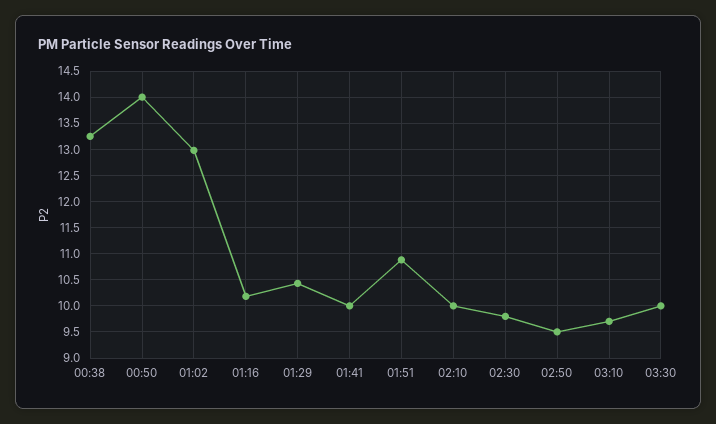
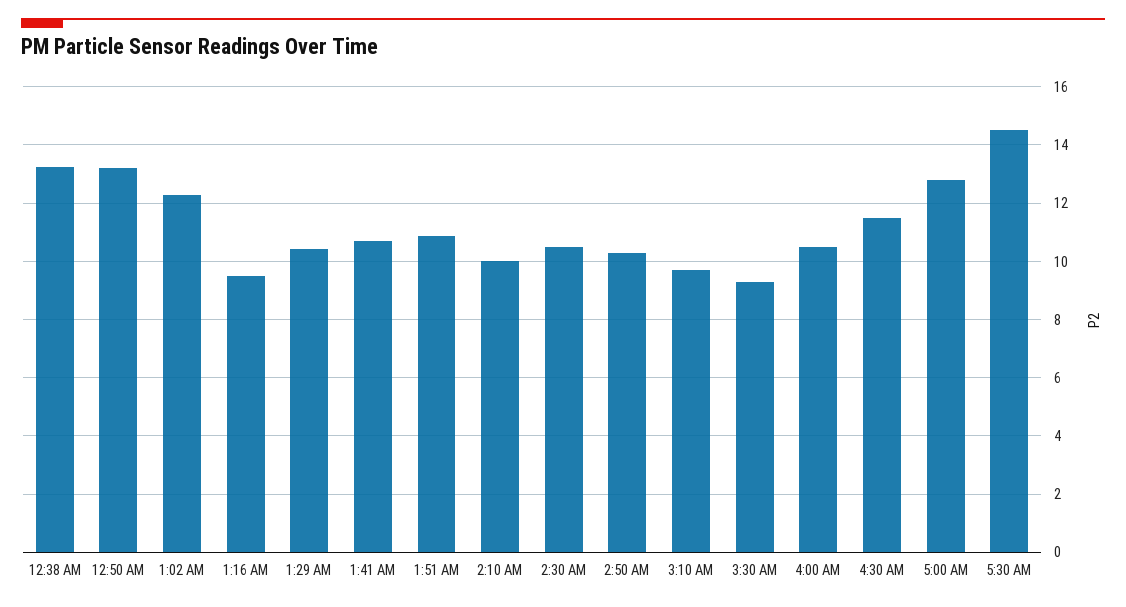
00:50: 14 -> 13.25
01:02: 13 -> 12.25
01:16: 10.25 -> 9.5
01:41: 10 -> 10.75
02:30: 9.75 -> 10.5
02:50: 9.5 -> 10.25
03:30: 10 -> 9.25
4:00 AM: none -> 10.5
4:30 AM: none -> 11.5
5:00 AM: none -> 12.75
5:30 AM: none -> 14.5

